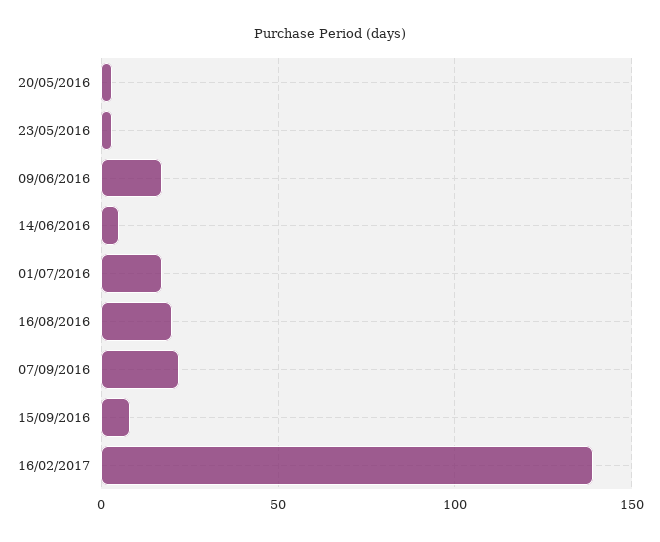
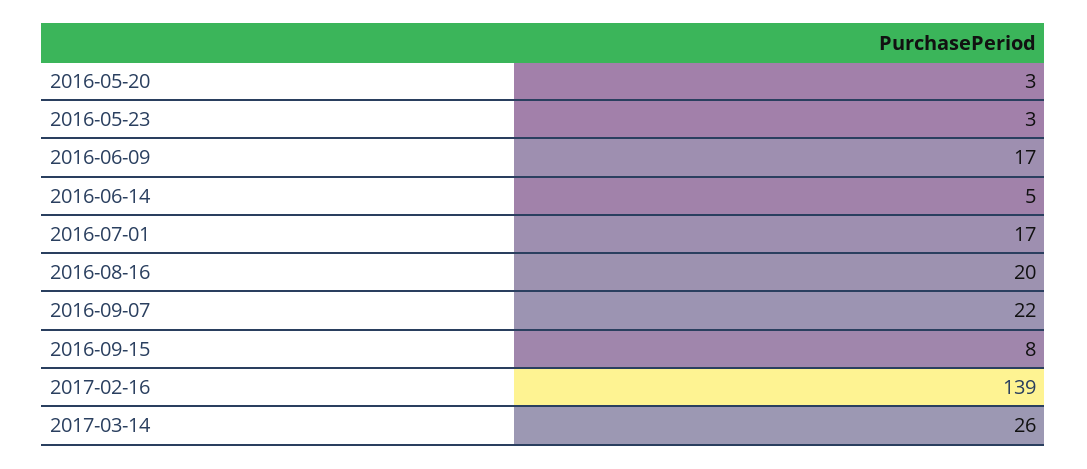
2017-03-14: none -> 26

